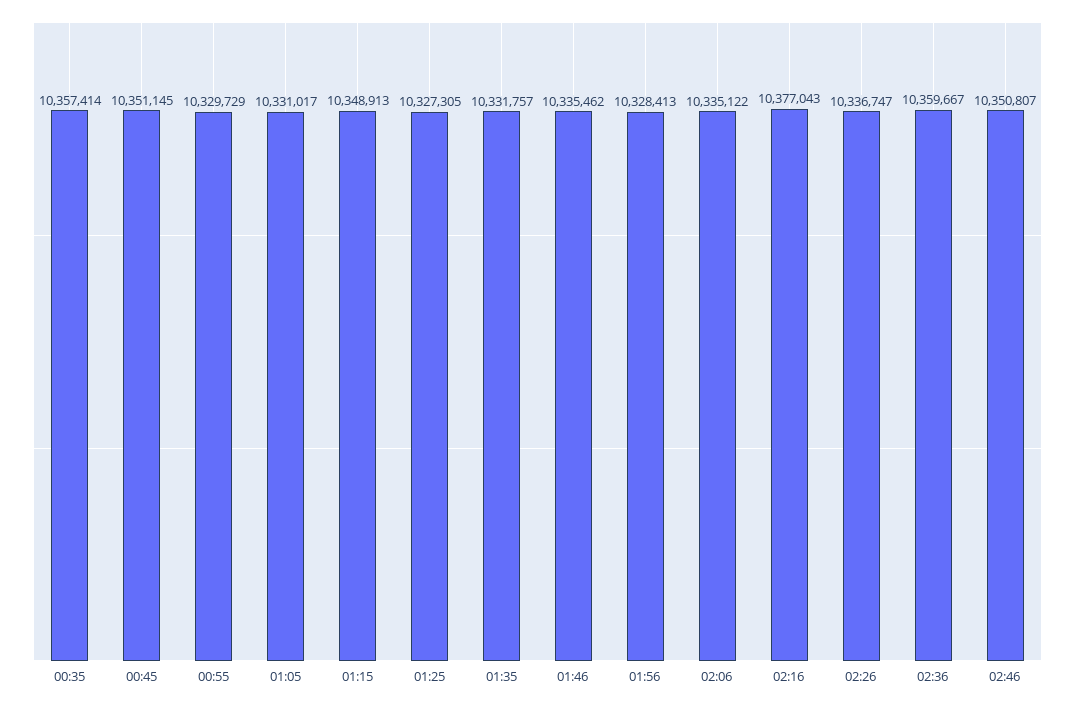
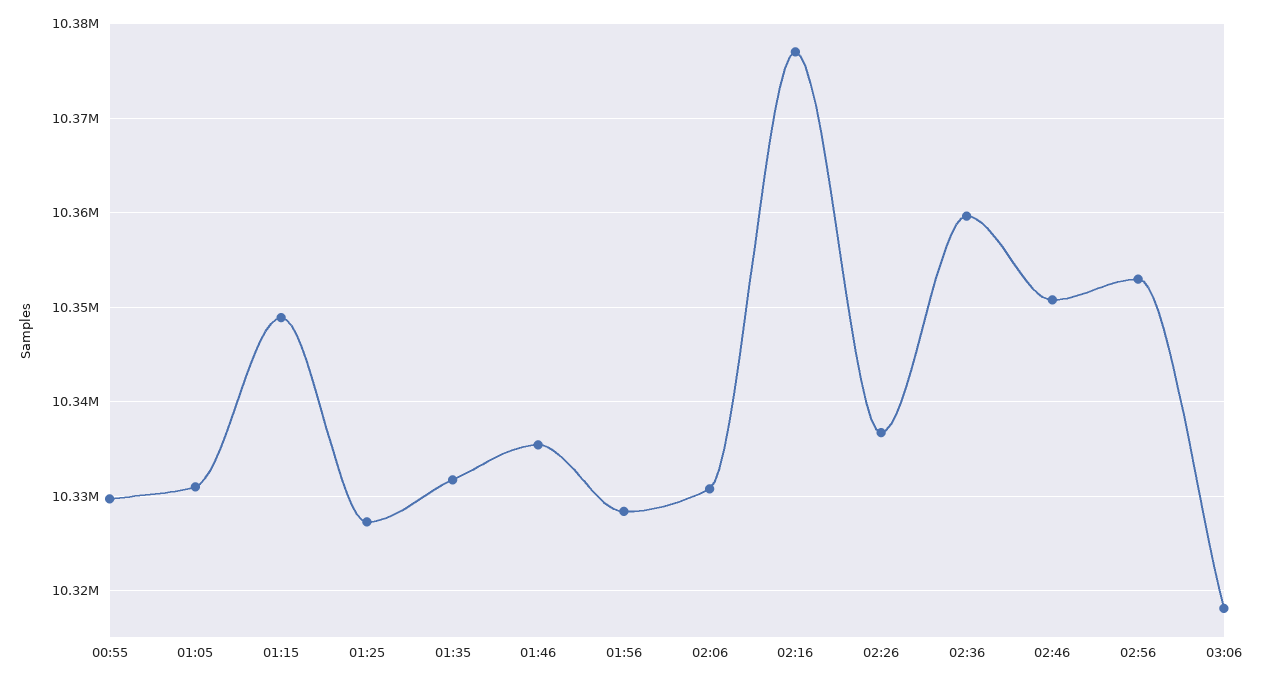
00:35: 10357414 -> none
00:45: 10351145 -> none
02:06: 10335122 -> 10331000
02:56: none -> 10353000
03:06: none -> 10318000

